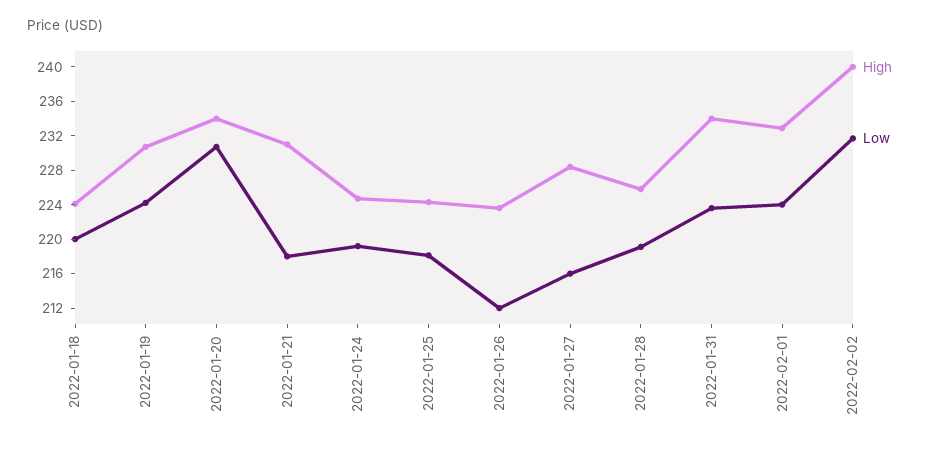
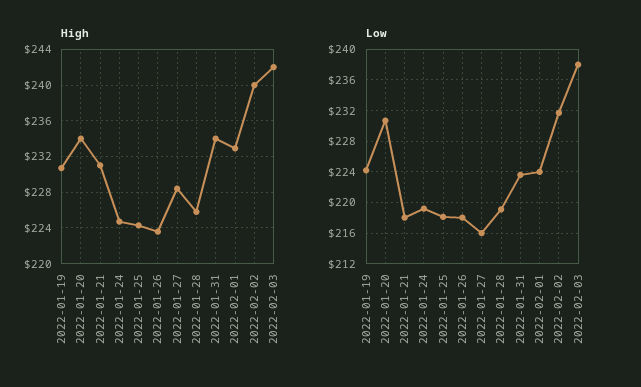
High, 2022-01-18: 224 -> none
Low, 2022-01-18: 220 -> none
Low, 2022-01-26: 212 -> 218
High, 2022-02-03: none -> 242
Low, 2022-02-03: none -> 238

